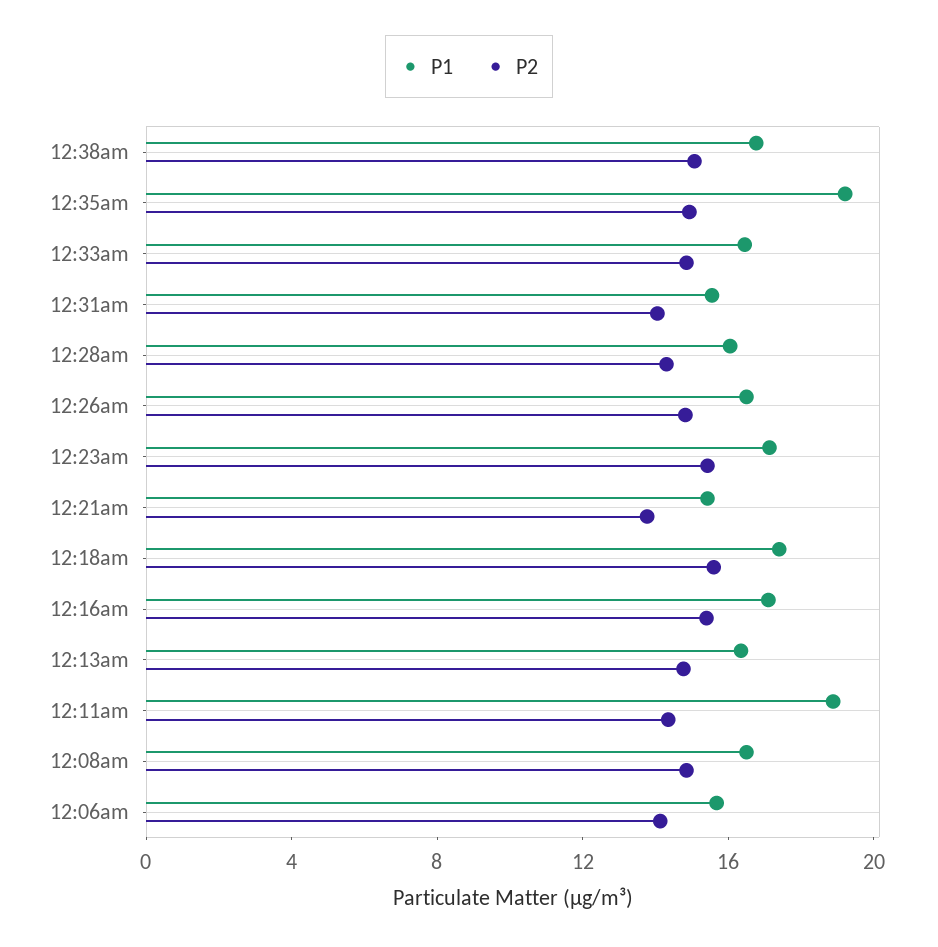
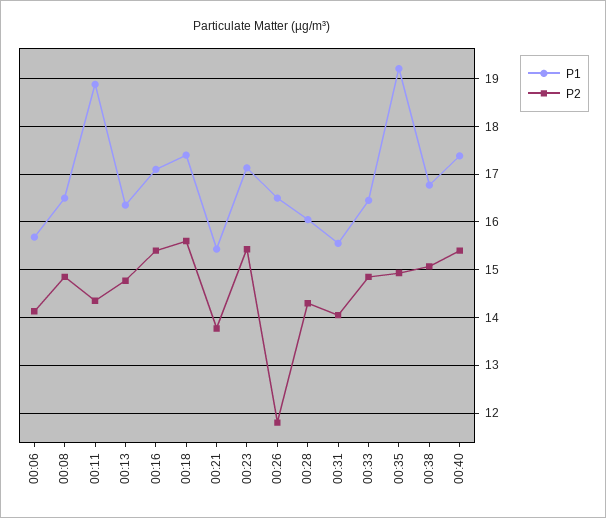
P2, 12:26am: 15 -> 11.8
P1, 00:40: none -> 17.4
P2, 00:40: none -> 15.4

